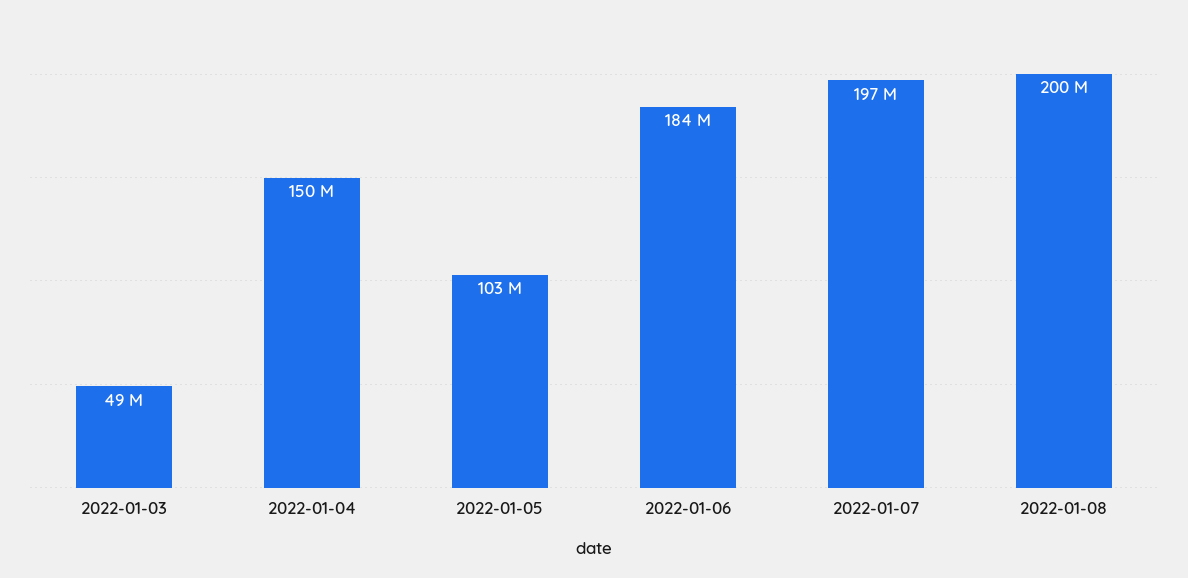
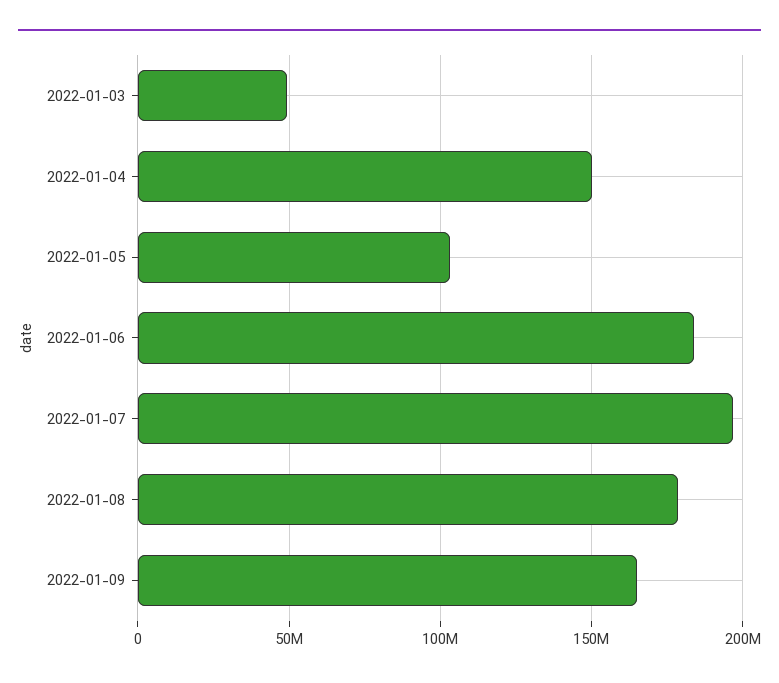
2022-01-08: 200000000 -> 180000000
2022-01-09: none -> 165000000

